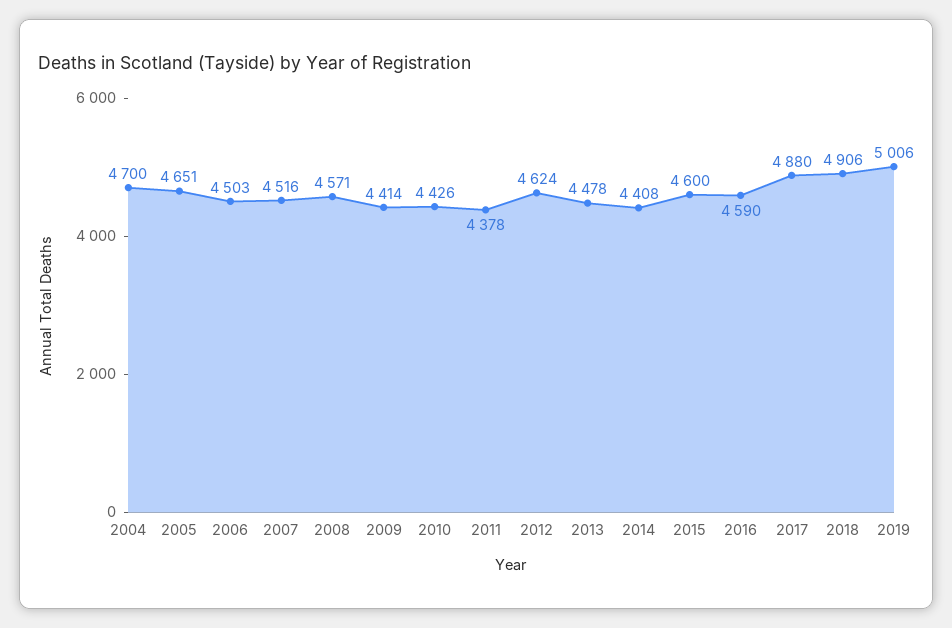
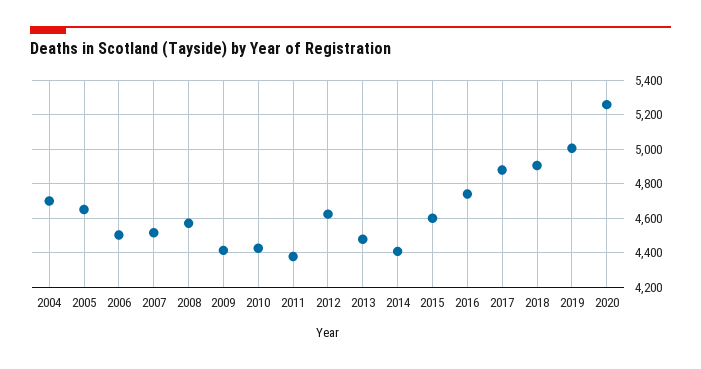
2016: 4590 -> 4750
2020: none -> 5250

